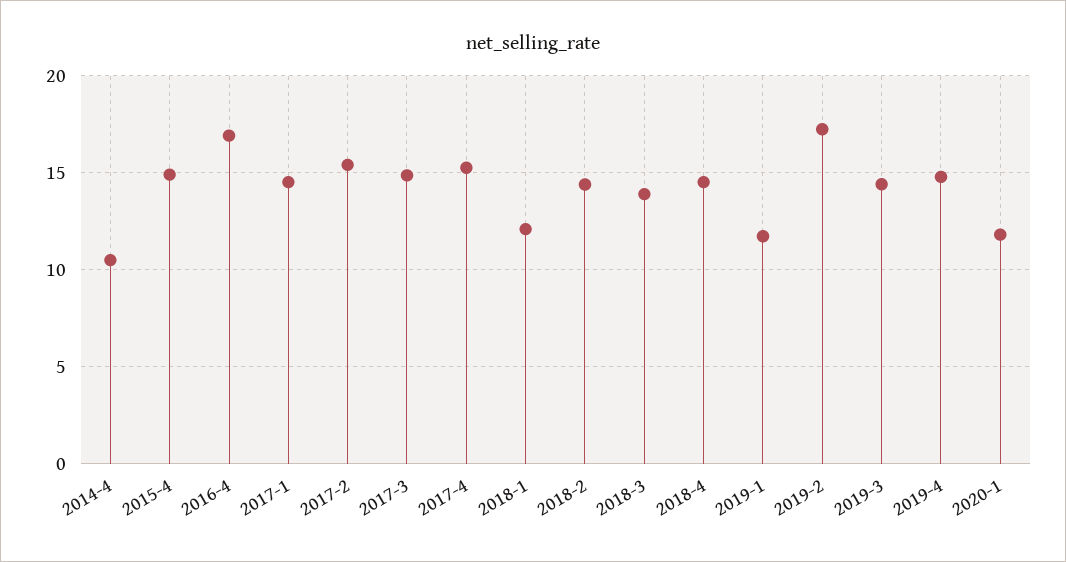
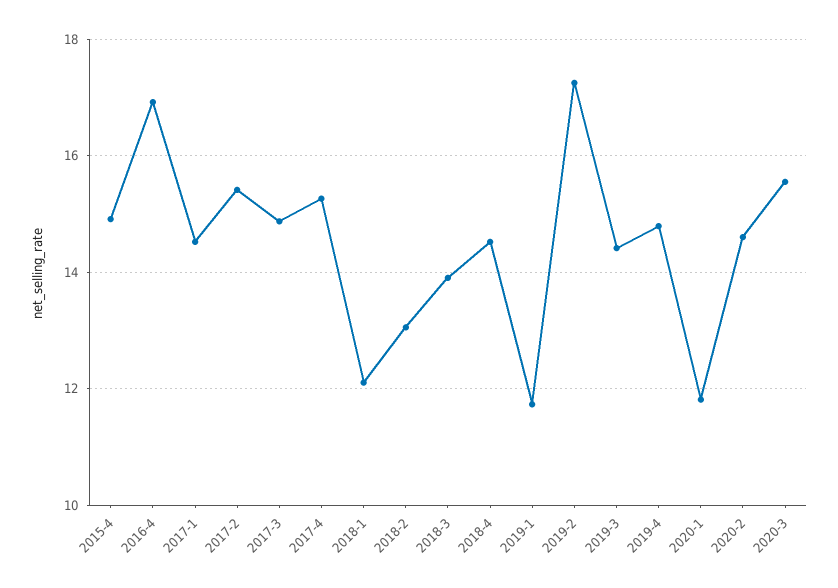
2014-4: 10.5 -> none
2018-2: 14.5 -> 13
2020-2: none -> 14.6
2020-3: none -> 15.6

